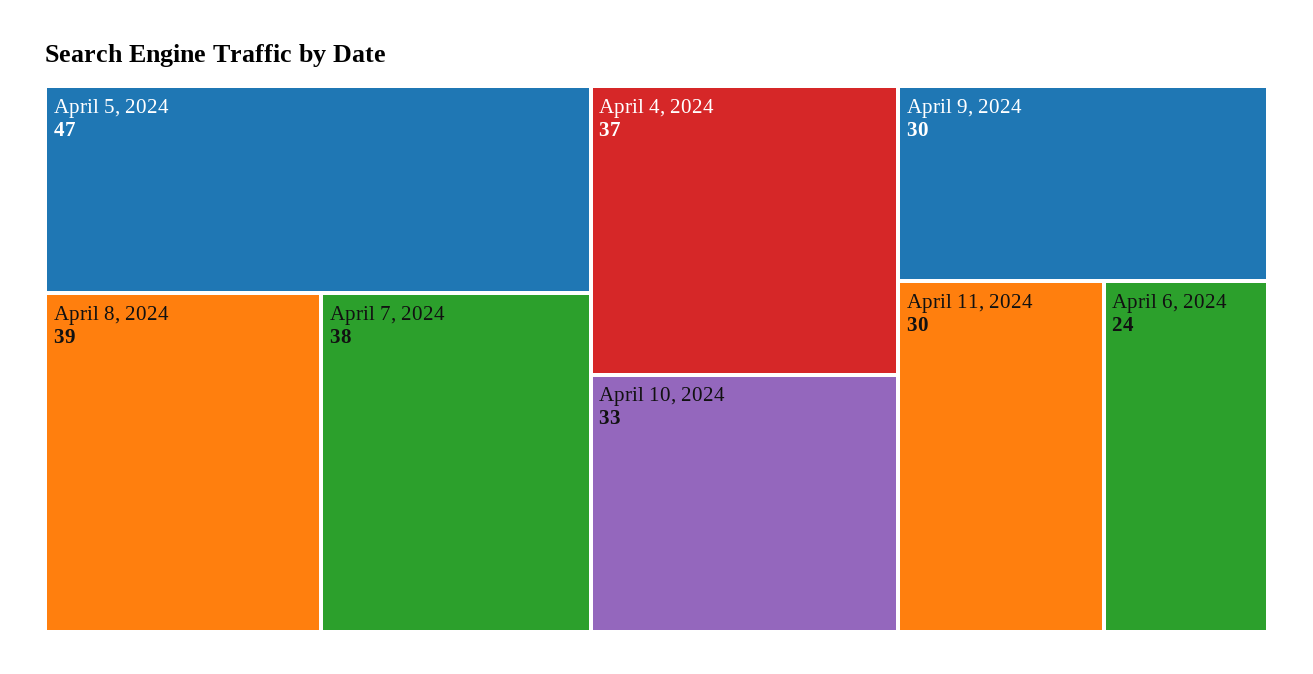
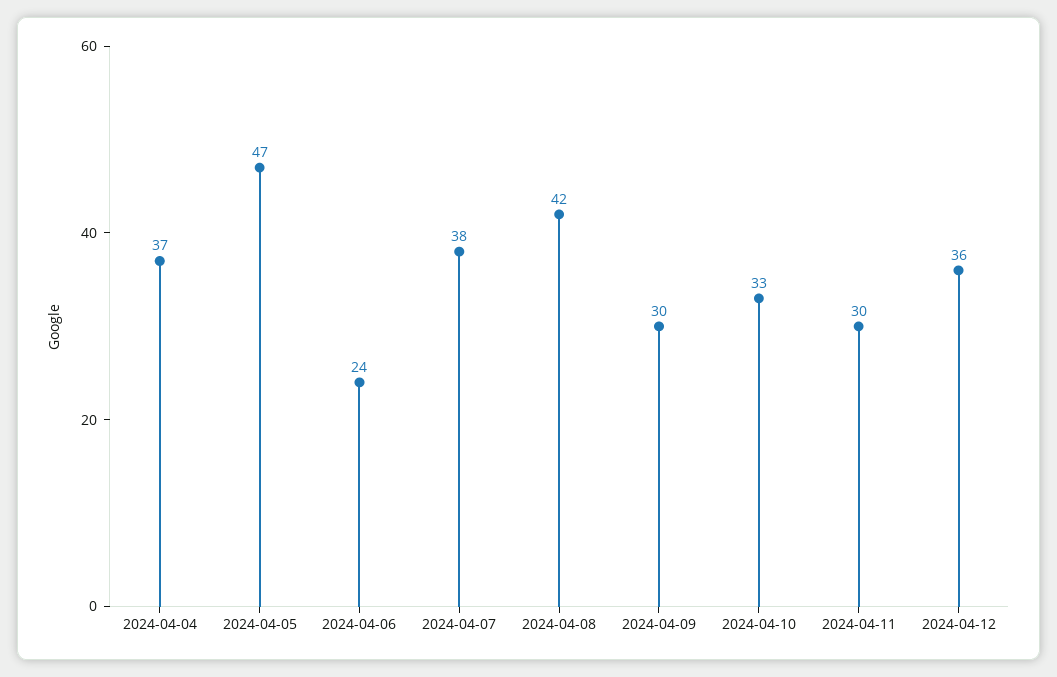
April 8, 2024: 39 -> 42
2024-04-12: none -> 36

